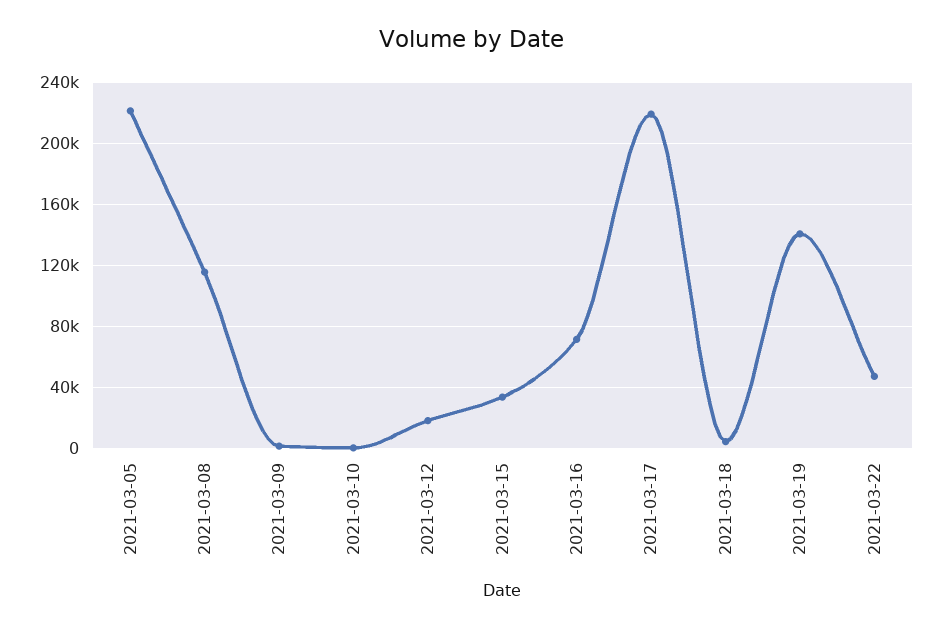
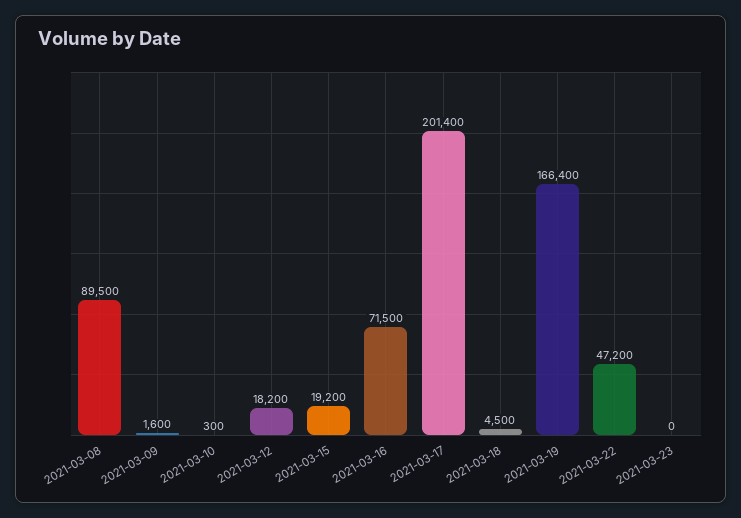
2021-03-05: 220000 -> none
2021-03-08: 115000 -> 89500
2021-03-15: 35000 -> 19200
2021-03-17: 220000 -> 201400
2021-03-19: 140000 -> 166400
2021-03-23: none -> 0

